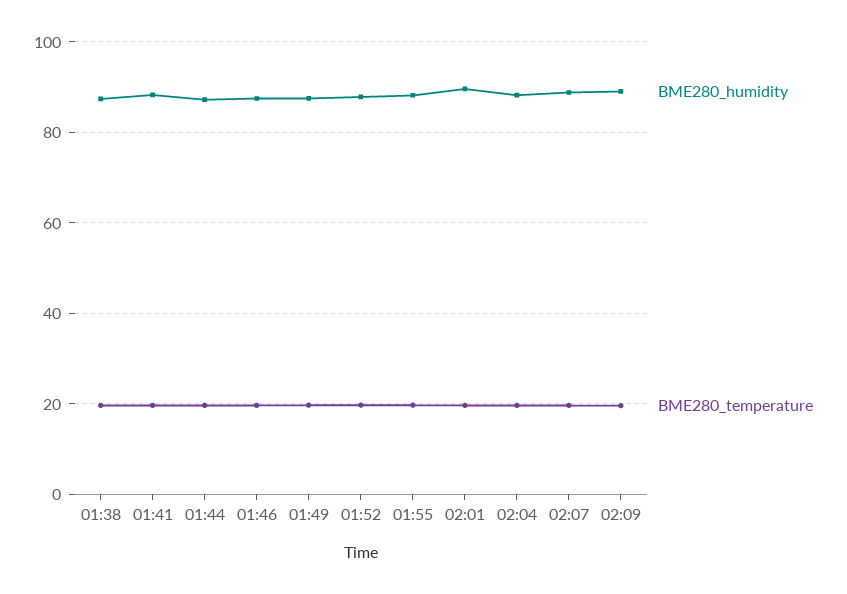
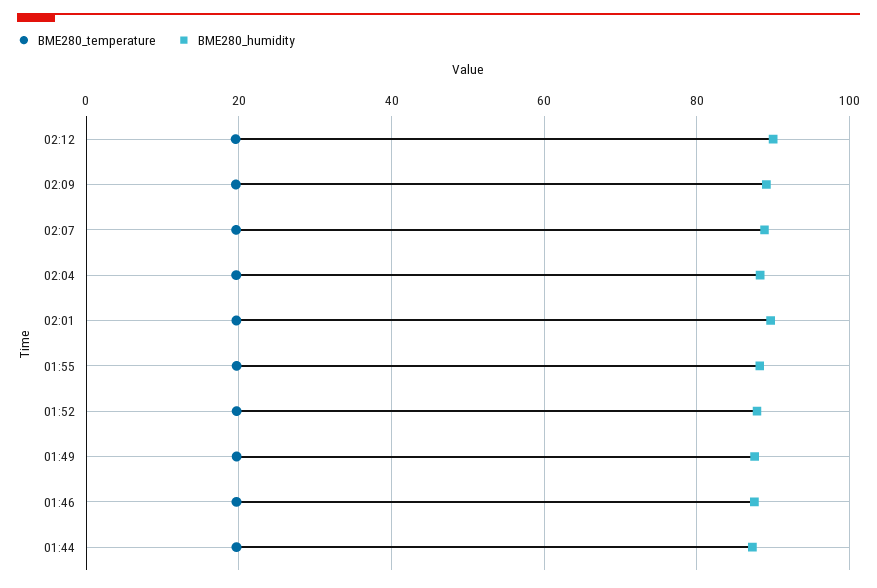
BME280_humidity, 01:38: 88 -> none
BME280_temperature, 01:38: 20 -> none
BME280_humidity, 01:41: 88 -> none
BME280_temperature, 01:41: 20 -> none
BME280_temperature, 02:12: none -> 20
BME280_humidity, 02:12: none -> 90

